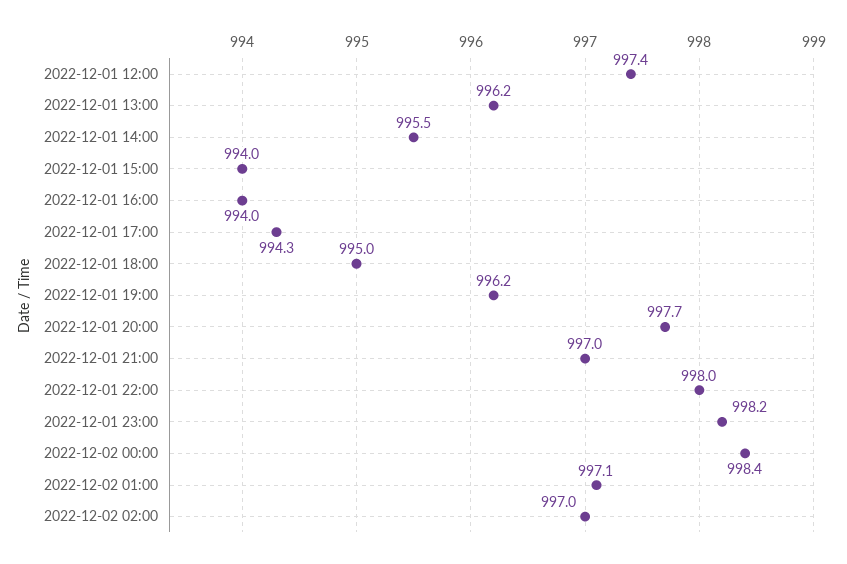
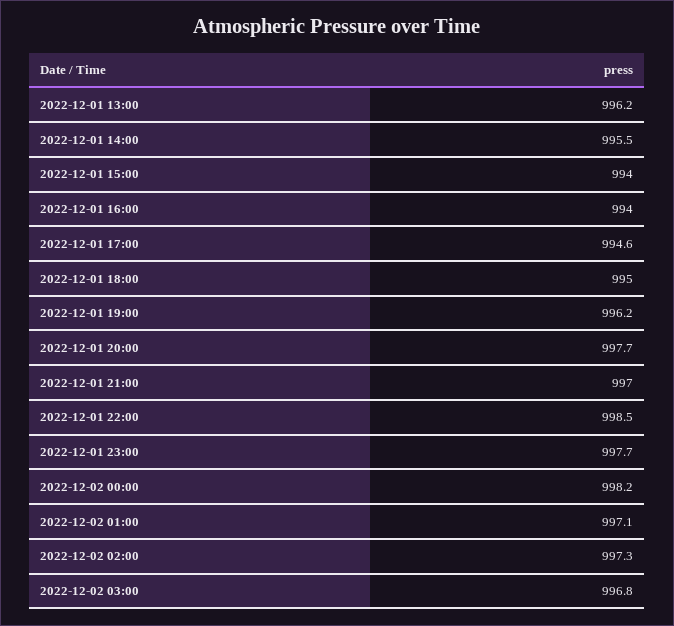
2022-12-01 12:00: 997.4 -> none
2022-12-01 17:00: 994.3 -> 994.6
2022-12-01 22:00: 998 -> 998.5
2022-12-01 23:00: 998.2 -> 997.7
2022-12-02 00:00: 998.4 -> 998.2
2022-12-02 02:00: 997 -> 997.3
2022-12-02 03:00: none -> 996.8

